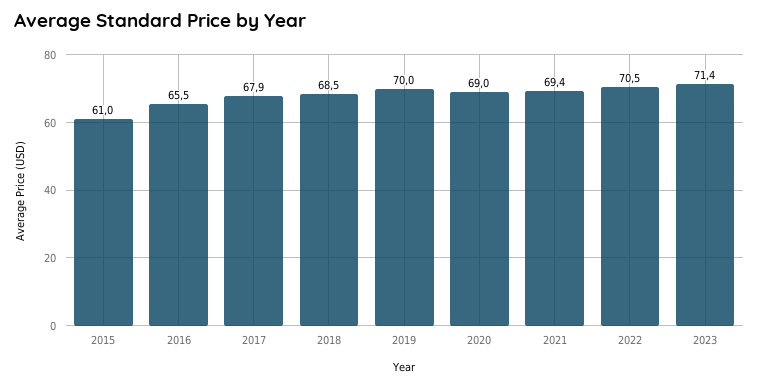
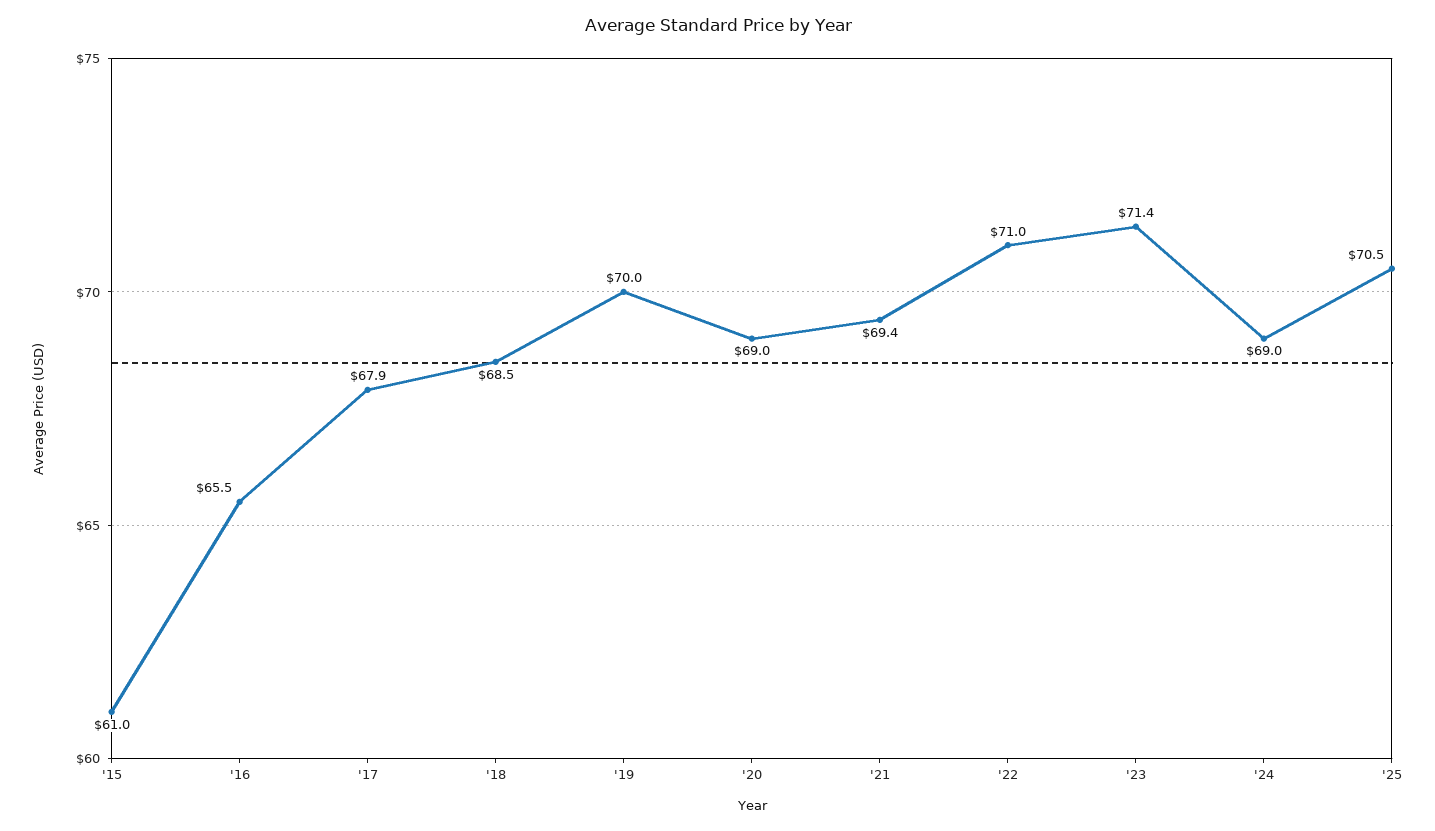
2022: 70.5 -> 71
'24: none -> 69
'25: none -> 70.5

